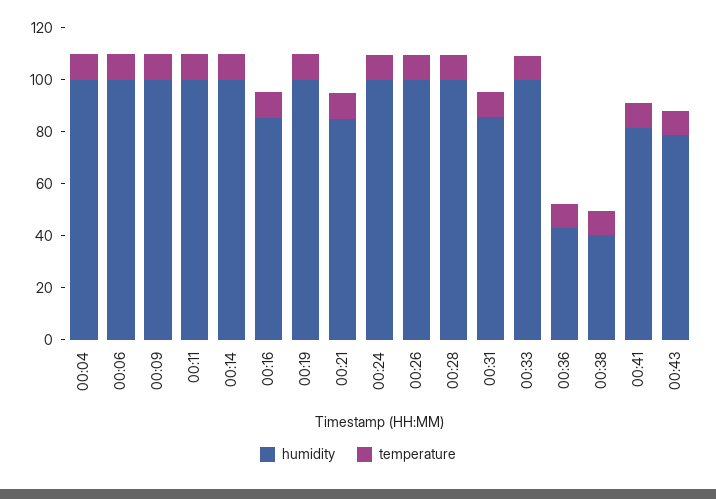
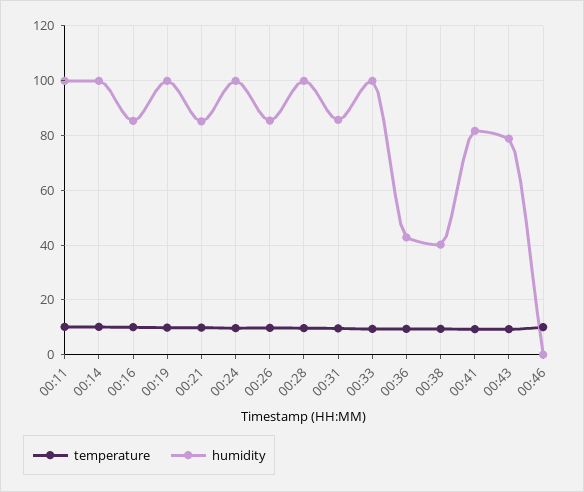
humidity, 00:04: 100 -> none
temperature, 00:04: 10 -> none
humidity, 00:06: 100 -> none
temperature, 00:06: 10 -> none
humidity, 00:09: 100 -> none
temperature, 00:09: 10 -> none
humidity, 00:26: 100 -> 85
temperature, 00:46: none -> 10
humidity, 00:46: none -> 0

